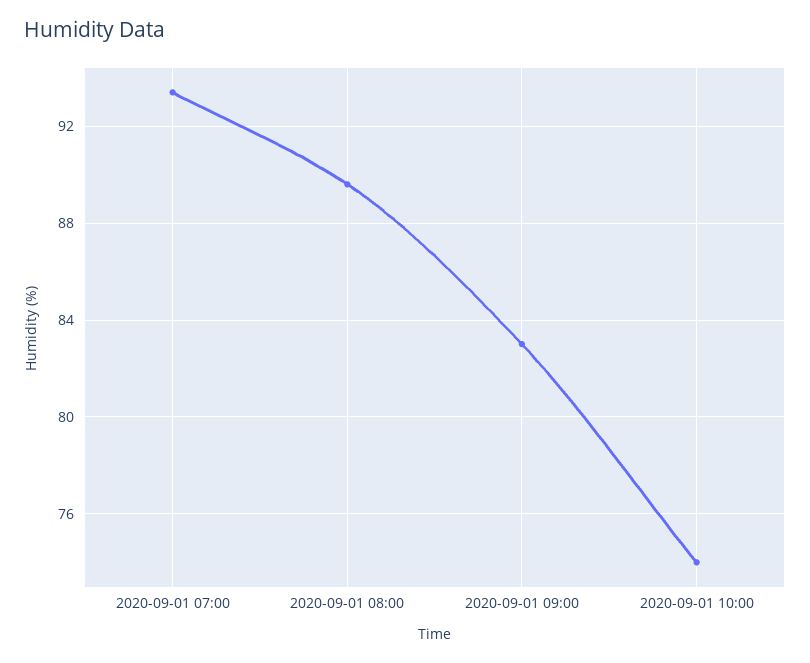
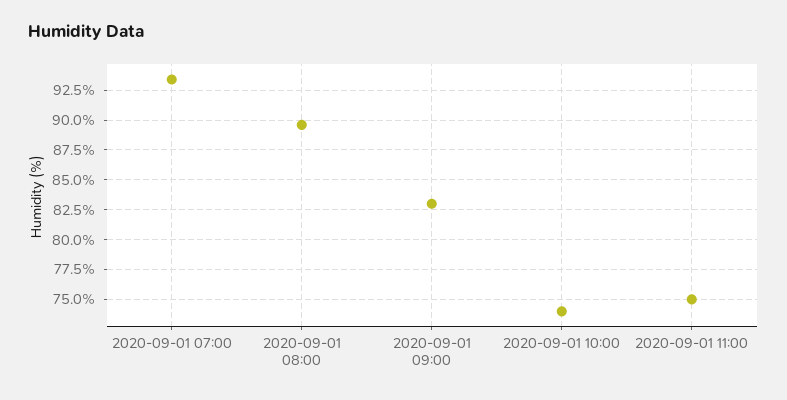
2020-09-01 11:00: none -> 75

